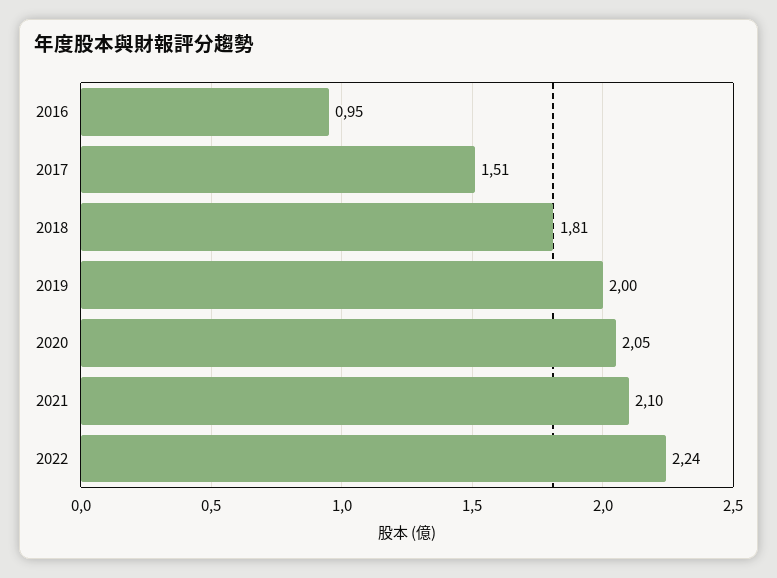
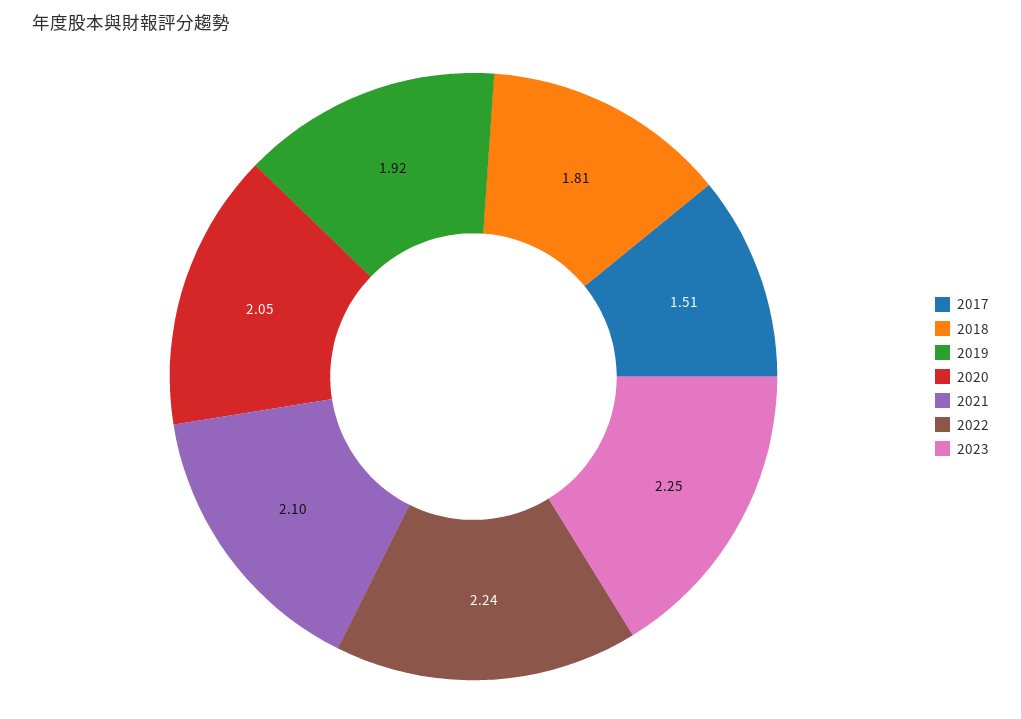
2016: 0.95 -> none
2019: 2 -> 1.92
2023: none -> 2.25

